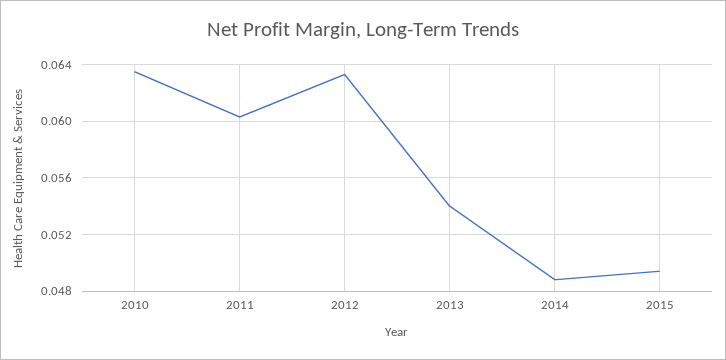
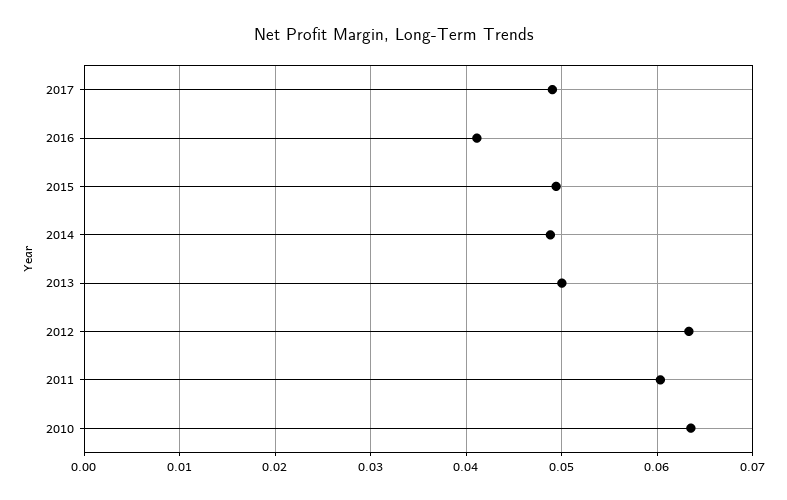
2013: 0.054 -> 0.05
2017: none -> 0.049
2016: none -> 0.041

